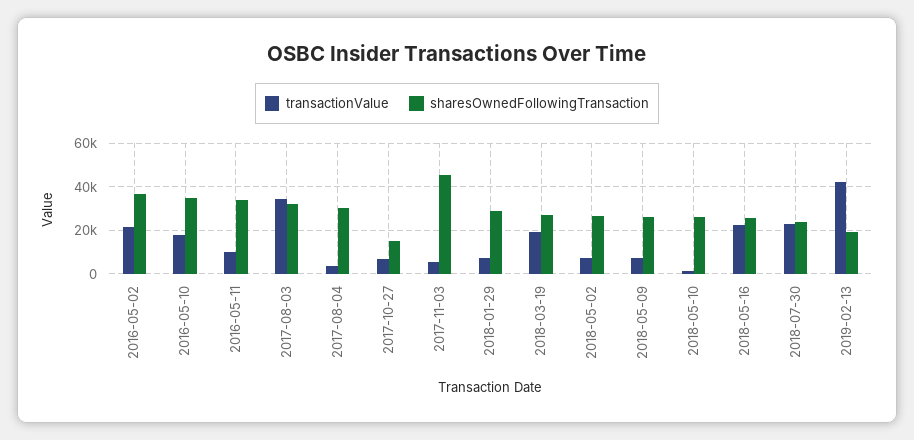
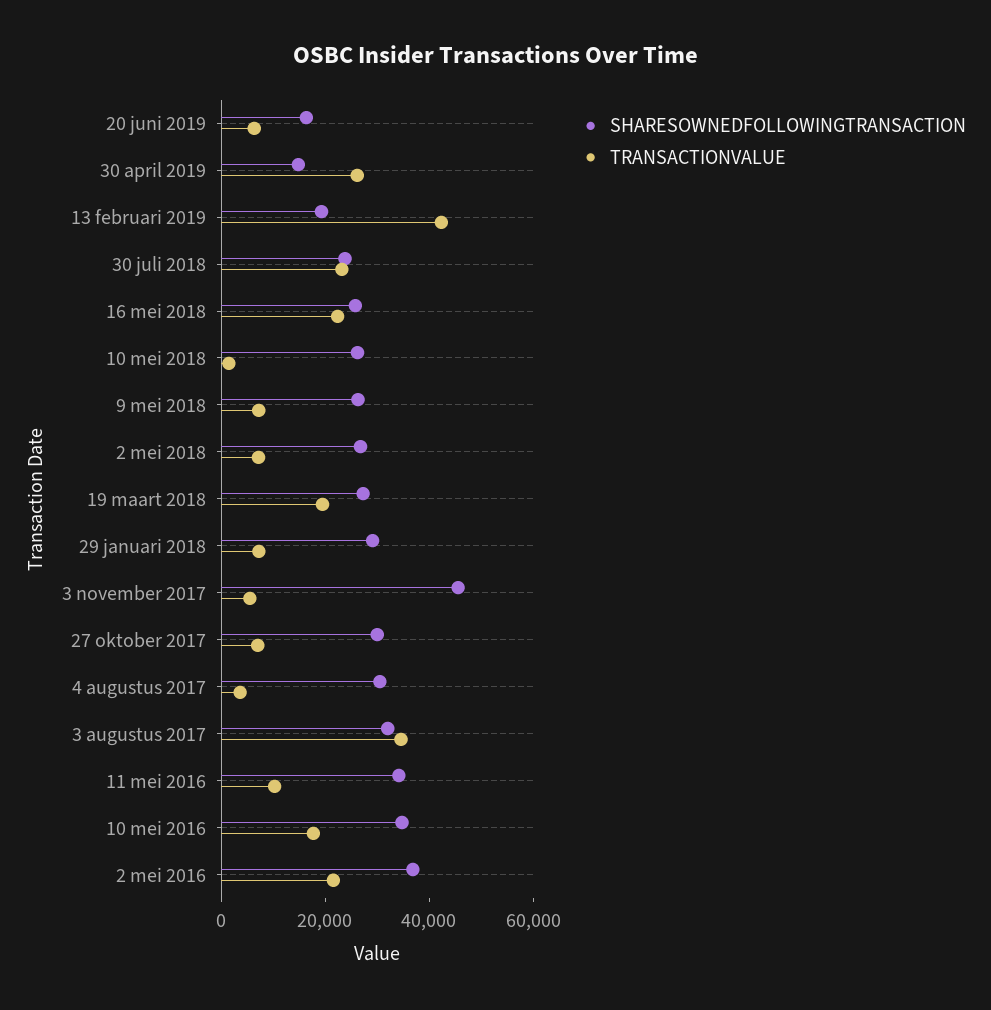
sharesOwnedFollowingTransaction, 2017-10-27: 15000 -> 30000
sharesOwnedFollowingTransaction, 20 juni 2019: none -> 15000
transactionValue, 20 juni 2019: none -> 5000
sharesOwnedFollowingTransaction, 30 april 2019: none -> 15000
transactionValue, 30 april 2019: none -> 25000

